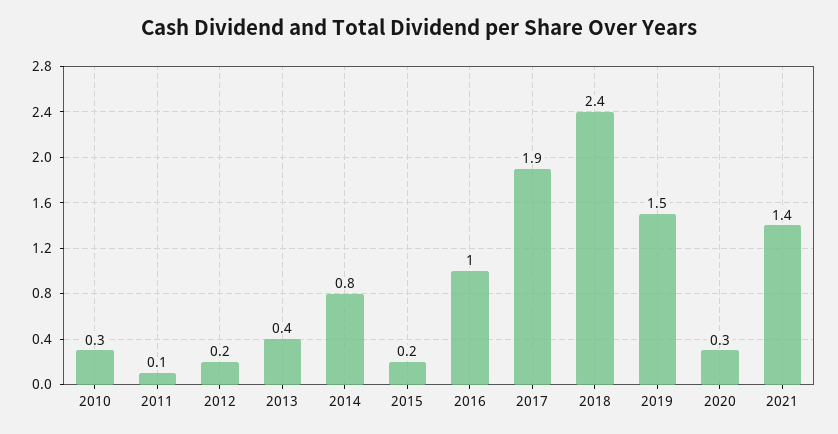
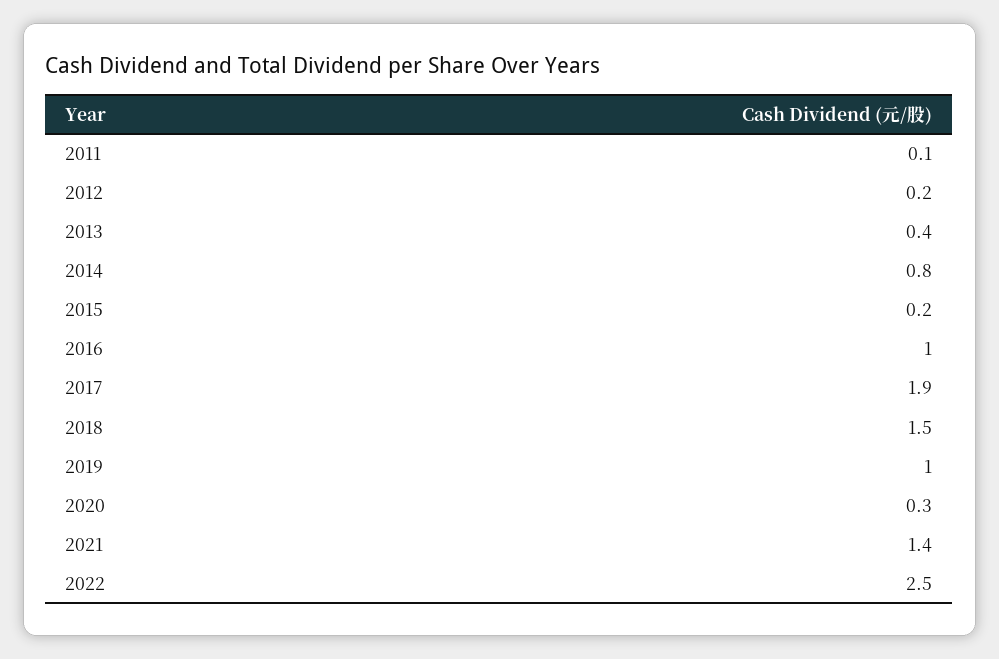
2010: 0.3 -> none
2018: 2.4 -> 1.5
2019: 1.5 -> 1
2022: none -> 2.5

